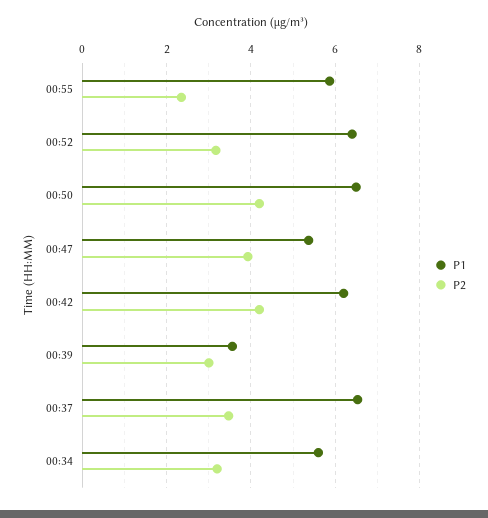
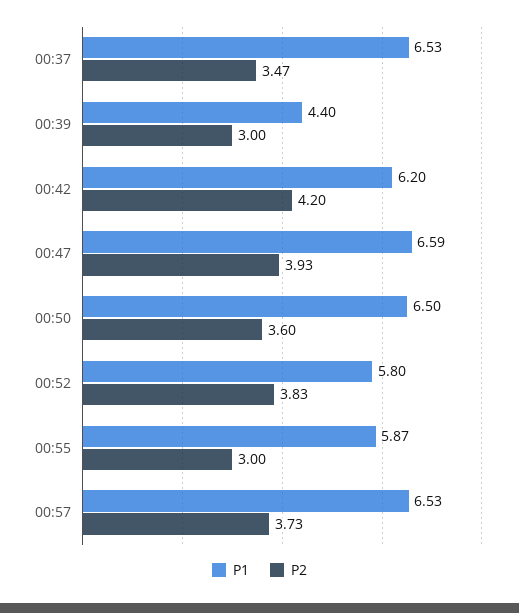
P2, 00:55: 2.4 -> 3
P1, 00:52: 6.4 -> 5.8
P2, 00:52: 3.2 -> 3.83
P2, 00:50: 4.2 -> 3.6
P1, 00:47: 5.4 -> 6.59
P1, 00:39: 3.6 -> 4.4
P1, 00:34: 5.6 -> none
P2, 00:34: 3.2 -> none
P1, 00:57: none -> 6.53
P2, 00:57: none -> 3.73

